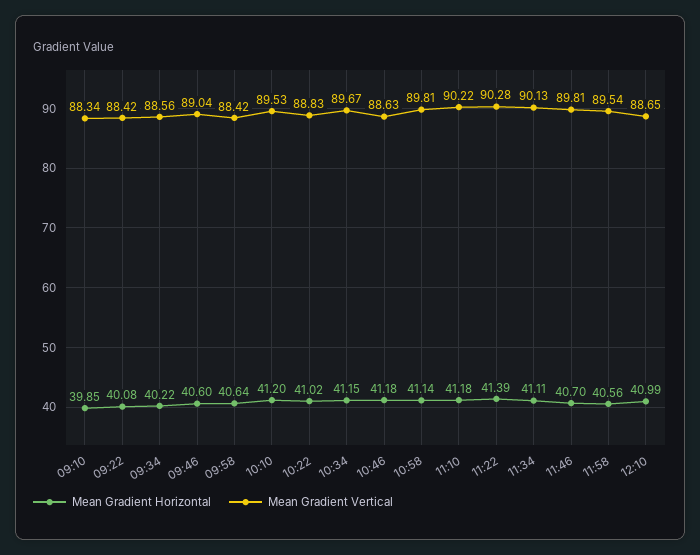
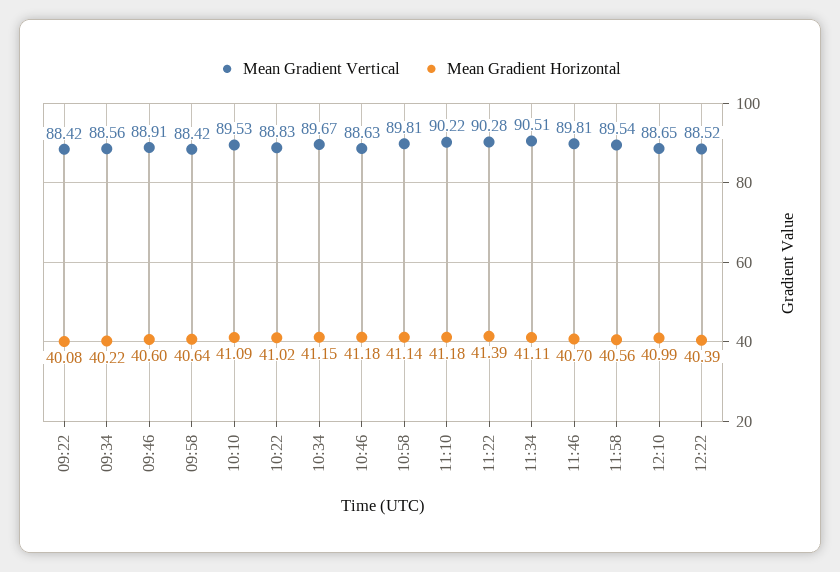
Mean Gradient Horizontal, 09:10: 39.85 -> none
Mean Gradient Vertical, 09:10: 88.34 -> none
Mean Gradient Vertical, 09:46: 89.04 -> 88.91
Mean Gradient Horizontal, 10:10: 41.2 -> 41.09
Mean Gradient Vertical, 11:34: 90.13 -> 90.51
Mean Gradient Vertical, 12:22: none -> 88.52
Mean Gradient Horizontal, 12:22: none -> 40.39

